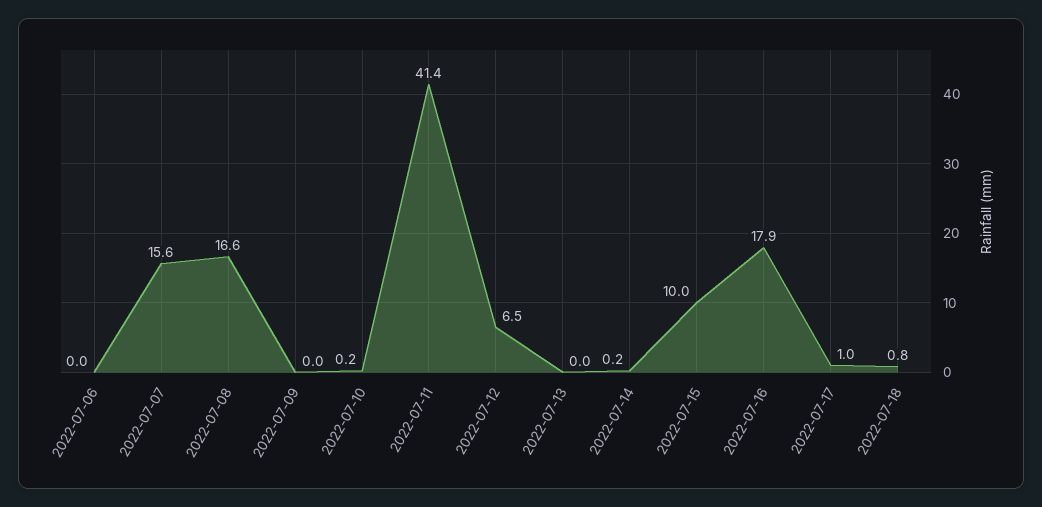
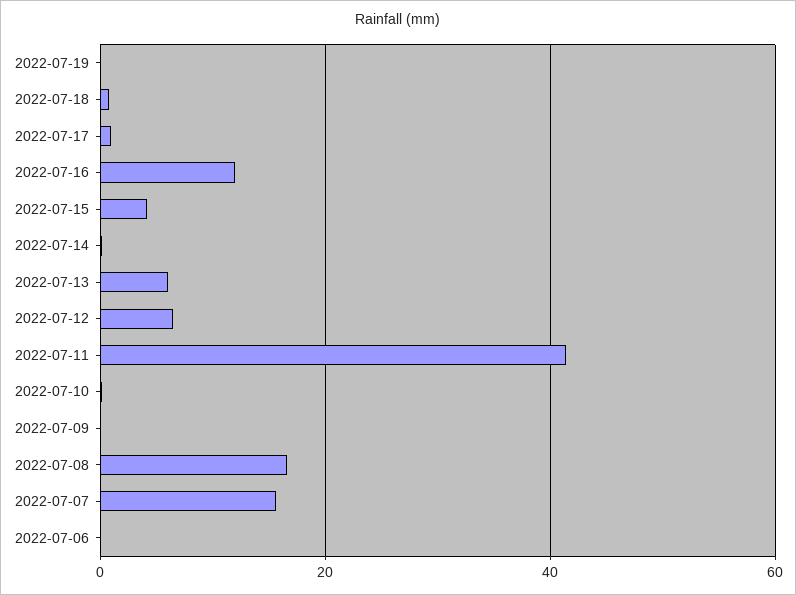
2022-07-13: 0 -> 6
2022-07-15: 10 -> 4
2022-07-16: 17.9 -> 12
2022-07-19: none -> 0

